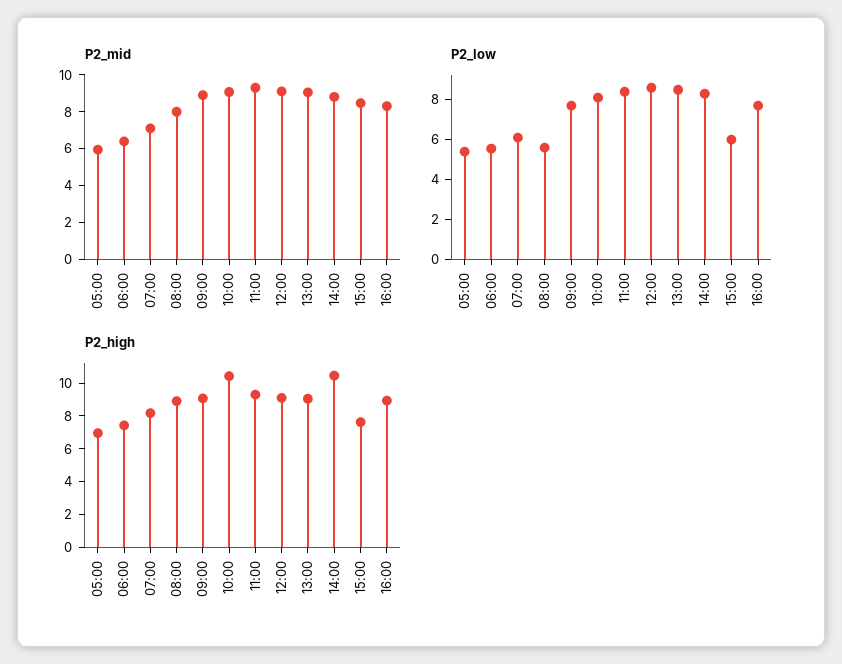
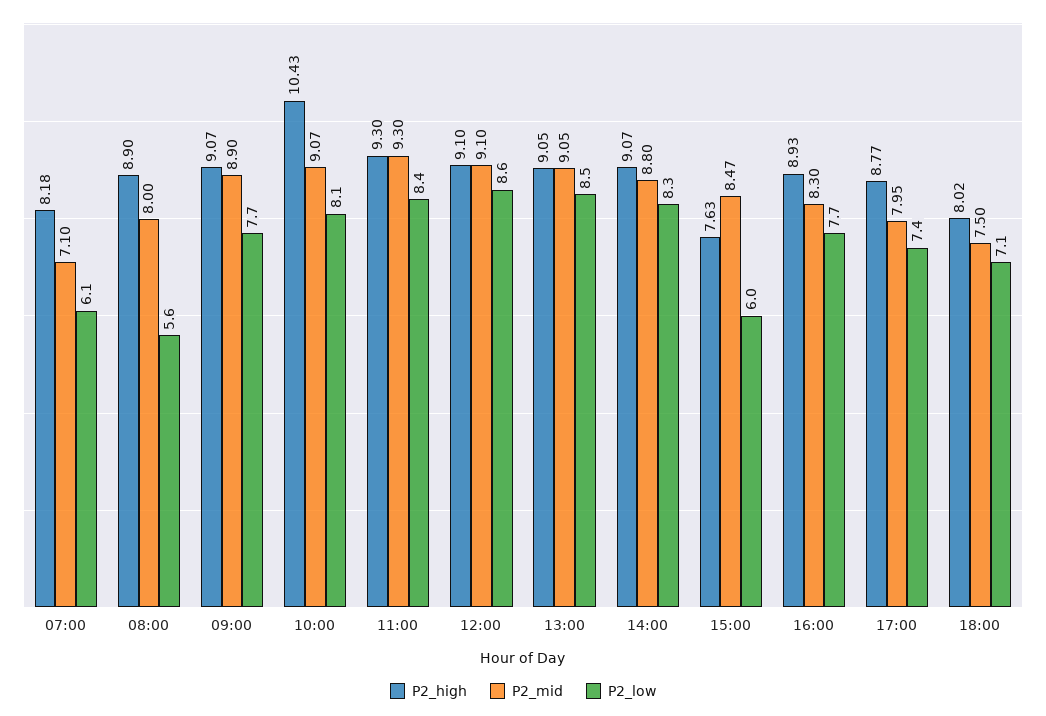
P2_mid, 05:00: 6 -> none
P2_mid, 06:00: 6.5 -> none
P2_low, 05:00: 5.5 -> none
P2_low, 06:00: 5.5 -> none
P2_high, 05:00: 7 -> none
P2_high, 06:00: 7.5 -> none
P2_high, 14:00: 10.5 -> 9.07
P2_high, 17:00: none -> 8.77
P2_mid, 17:00: none -> 7.95
P2_low, 17:00: none -> 7.4
P2_high, 18:00: none -> 8.02
P2_mid, 18:00: none -> 7.5
P2_low, 18:00: none -> 7.1

